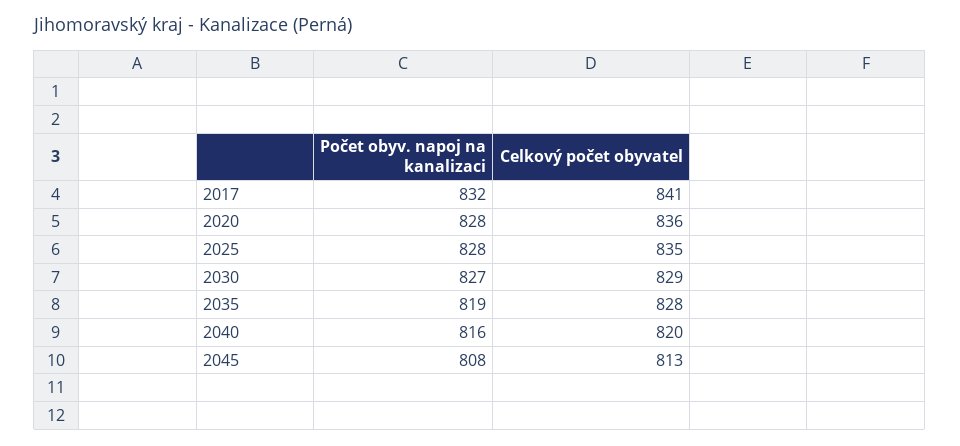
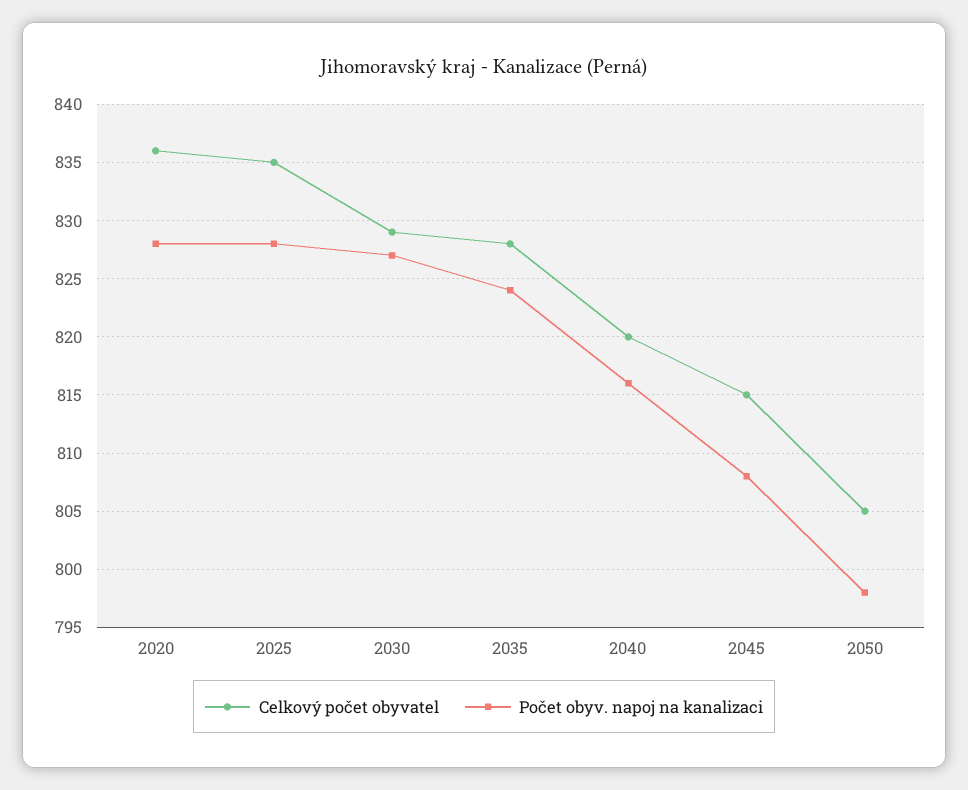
Počet obyv. napoj na kanalizaci, 2017: 832 -> none
Celkový počet obyvatel, 2017: 841 -> none
Počet obyv. napoj na kanalizaci, 2035: 819 -> 824
Celkový počet obyvatel, 2045: 813 -> 815
Celkový počet obyvatel, 2050: none -> 805
Počet obyv. napoj na kanalizaci, 2050: none -> 798

